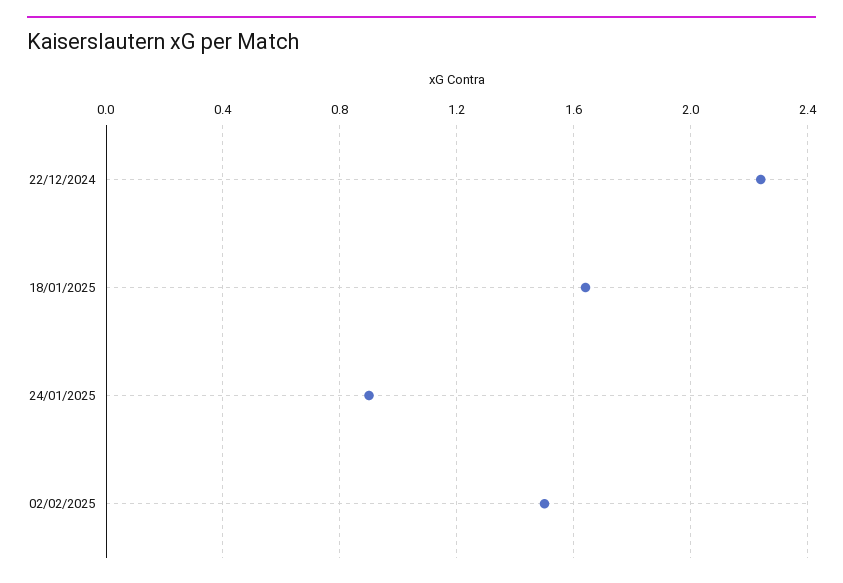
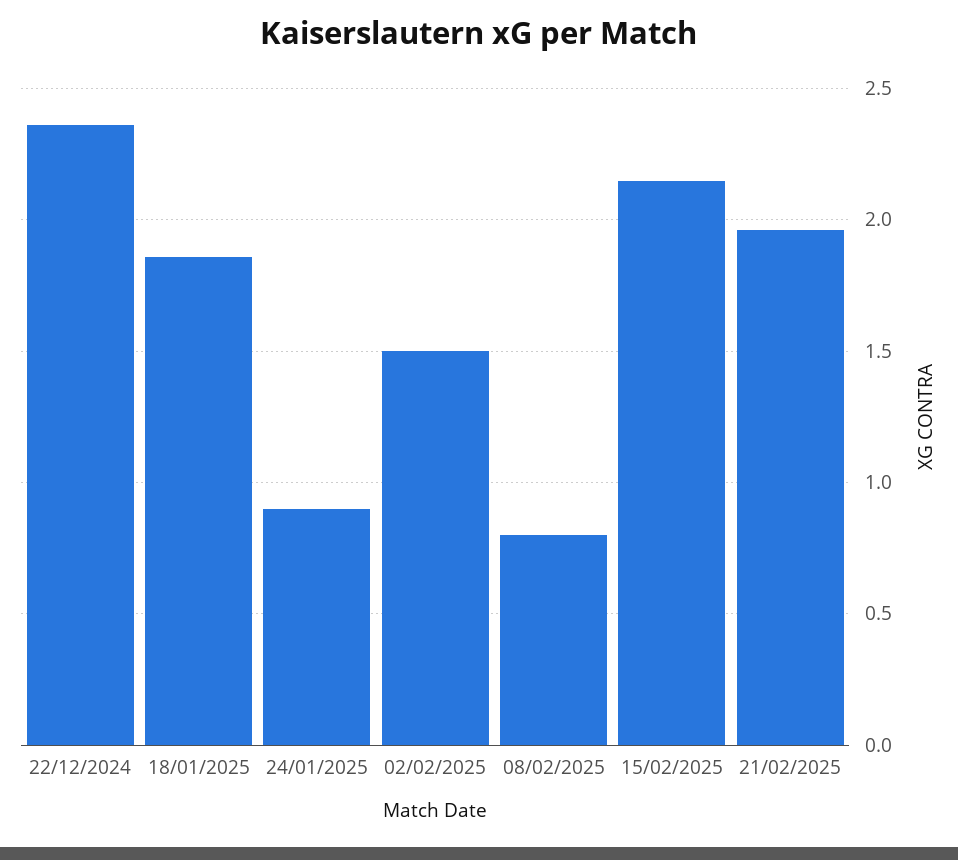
22/12/2024: 2.25 -> 2.35
18/01/2025: 1.65 -> 1.85
08/02/2025: none -> 0.8
15/02/2025: none -> 2.15
21/02/2025: none -> 1.95

